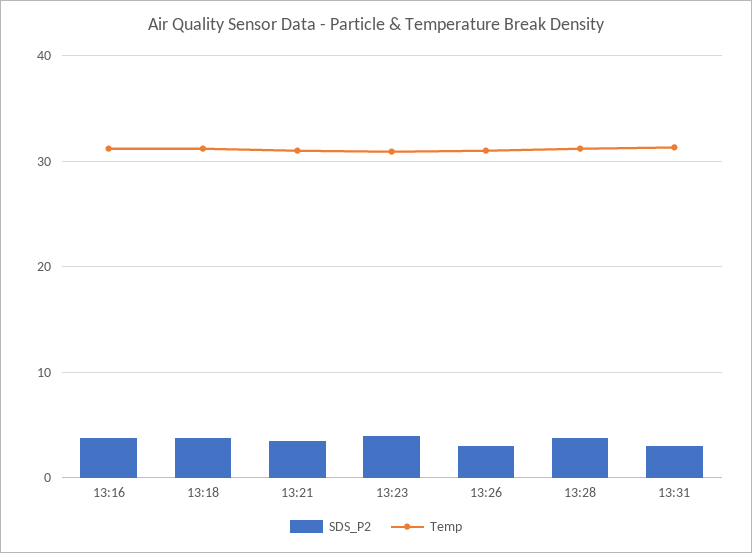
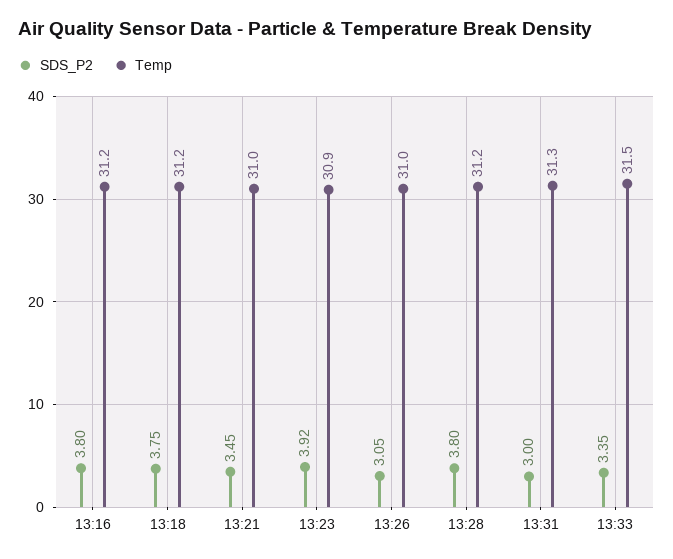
SDS_P2, 13:33: none -> 3.35
Temp, 13:33: none -> 31.5

